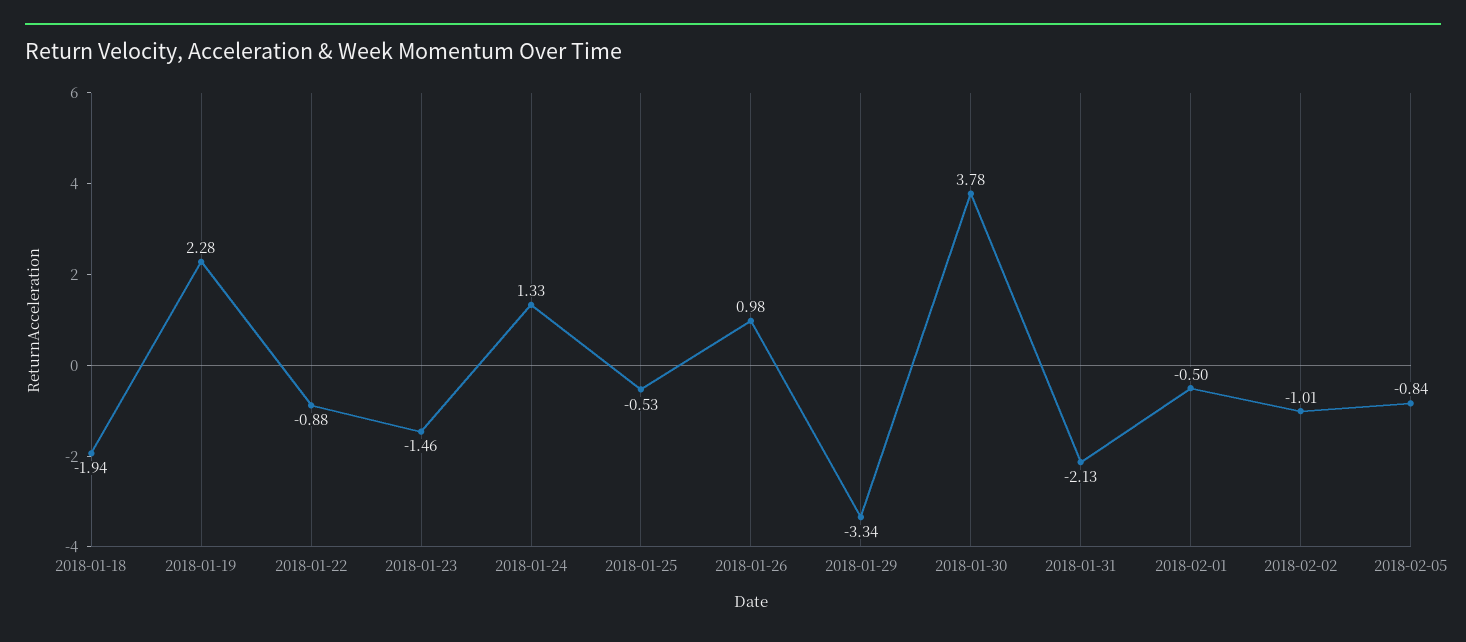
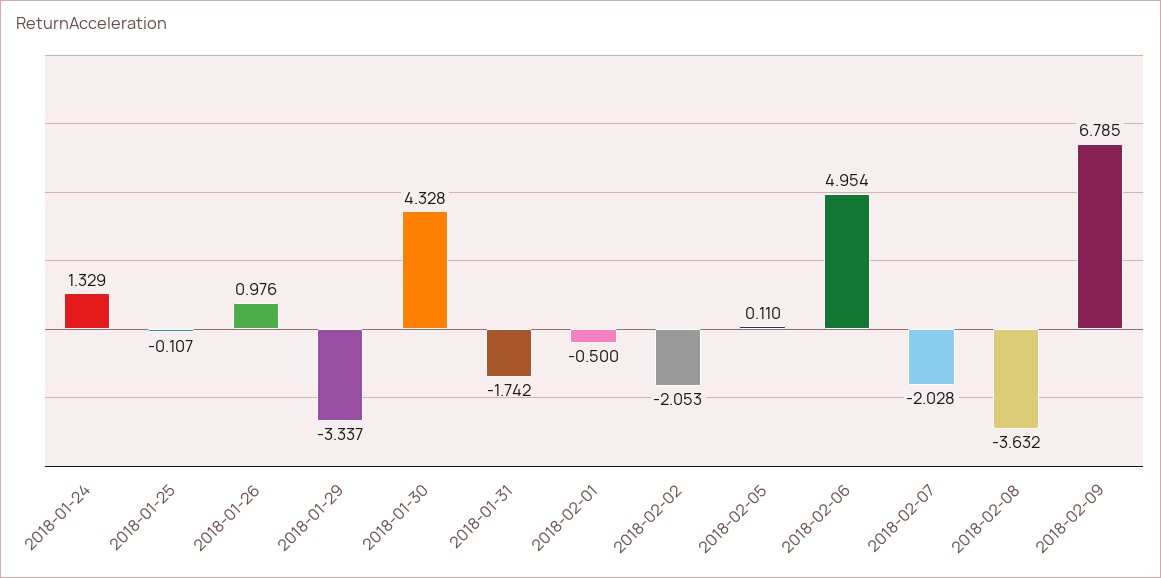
2018-01-18: -1.94 -> none
2018-01-19: 2.28 -> none
2018-01-22: -0.88 -> none
2018-01-23: -1.46 -> none
2018-01-25: -0.53 -> -0.107
2018-01-30: 3.78 -> 4.328
2018-01-31: -2.13 -> -1.742
2018-02-02: -1.01 -> -2.053
2018-02-05: -0.84 -> 0.11
2018-02-06: none -> 4.954
2018-02-07: none -> -2.028
2018-02-08: none -> -3.632
2018-02-09: none -> 6.785

